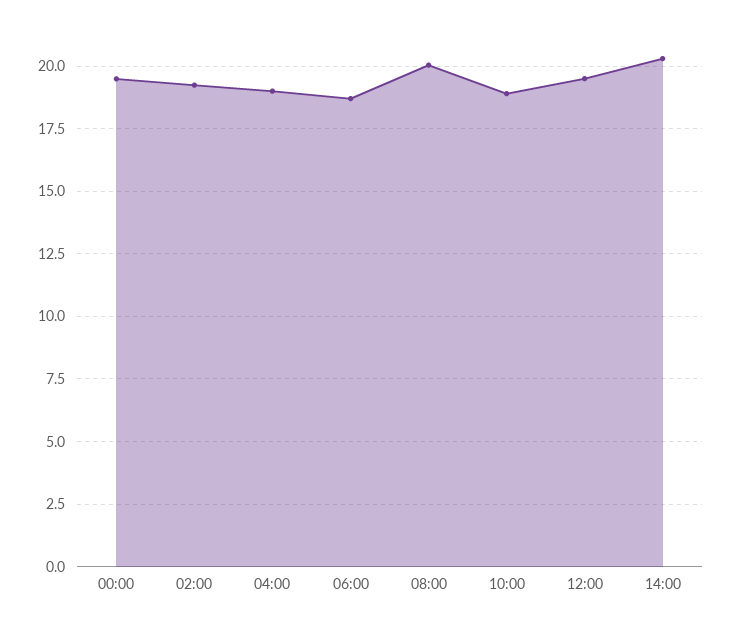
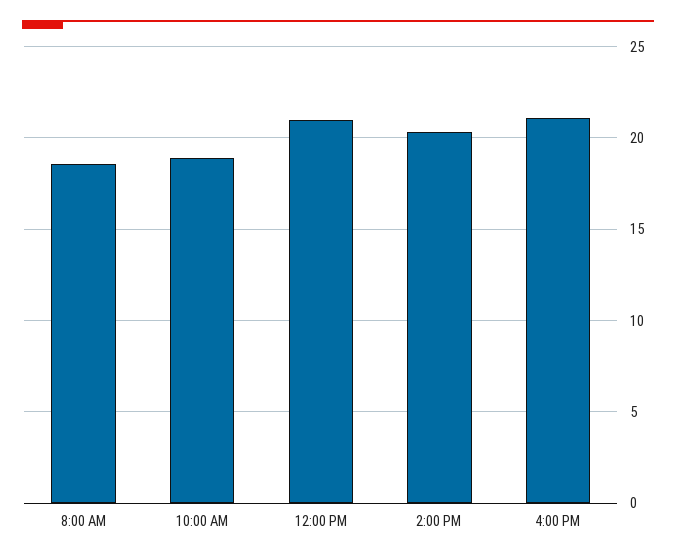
00:00: 19.5 -> none
02:00: 19.25 -> none
04:00: 19 -> none
06:00: 18.75 -> none
08:00: 20 -> 18.5
12:00: 19.5 -> 21
4:00 PM: none -> 21

